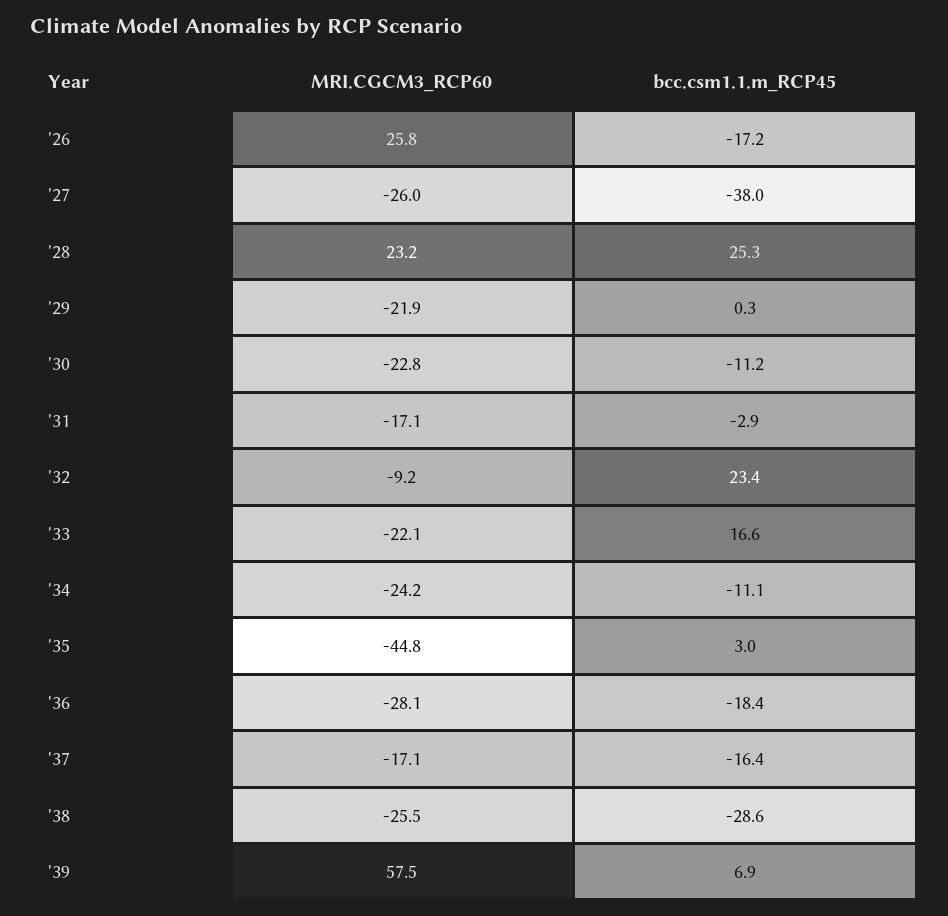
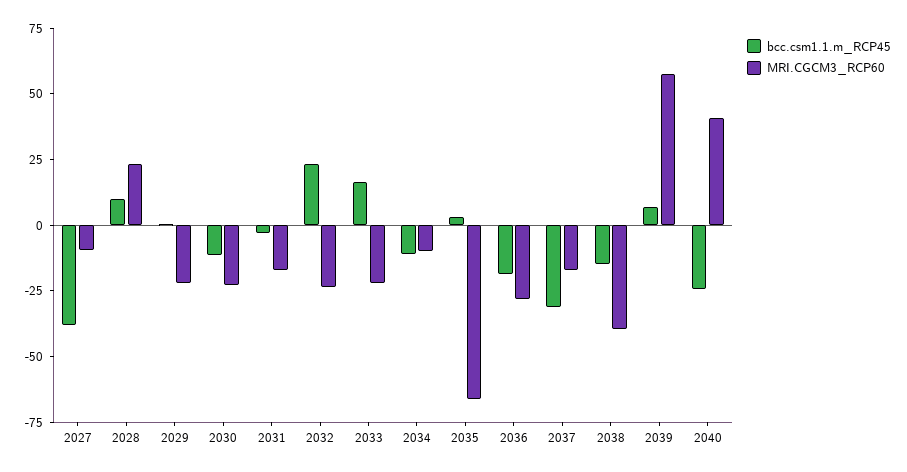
MRI.CGCM3_RCP60, '26: 25.8 -> none
bcc.csm1.1.m_RCP45, '26: -17.2 -> none
MRI.CGCM3_RCP60, '27: -26 -> -10
bcc.csm1.1.m_RCP45, '28: 25.3 -> 10
MRI.CGCM3_RCP60, '32: -9.2 -> -25
MRI.CGCM3_RCP60, '34: -24.2 -> -10
MRI.CGCM3_RCP60, '35: -44.8 -> -65
bcc.csm1.1.m_RCP45, '37: -16.4 -> -30
MRI.CGCM3_RCP60, '38: -25.5 -> -40
bcc.csm1.1.m_RCP45, '38: -28.6 -> -15
bcc.csm1.1.m_RCP45, 2040: none -> -25
MRI.CGCM3_RCP60, 2040: none -> 40

